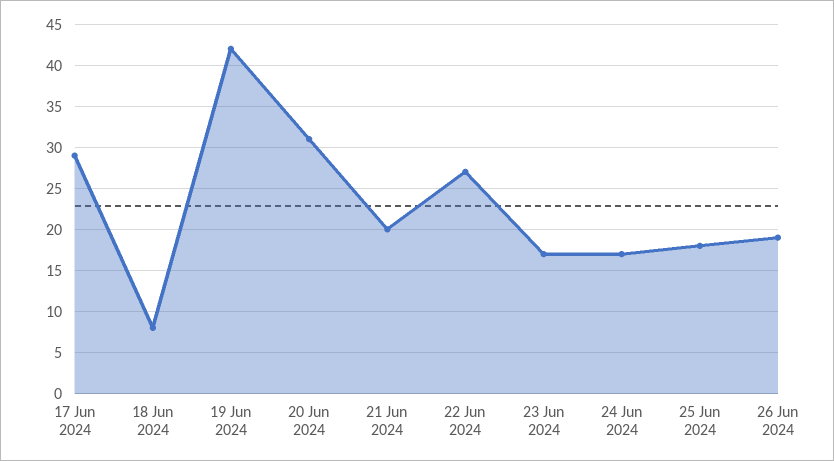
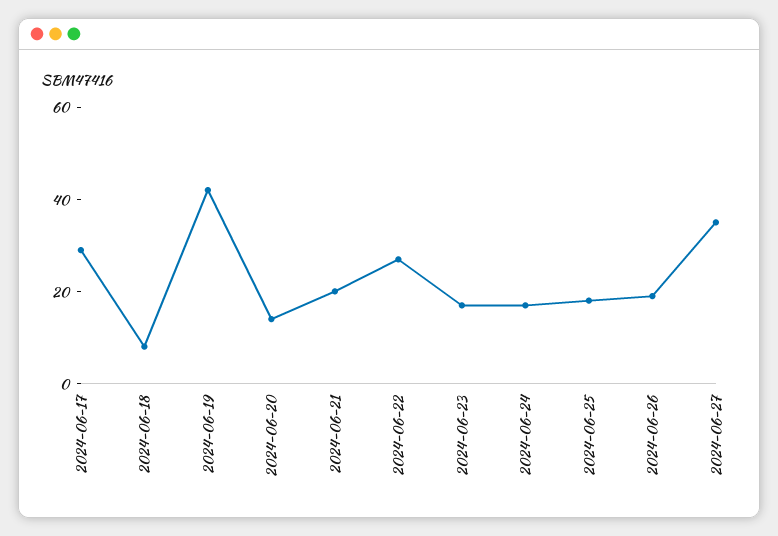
20 Jun 2024: 31 -> 15
2024-06-27: none -> 35

